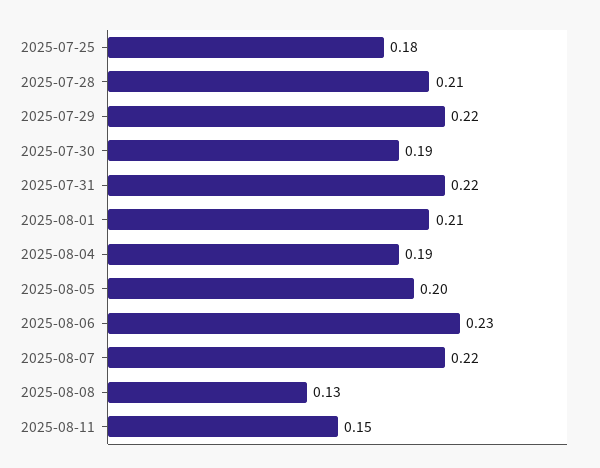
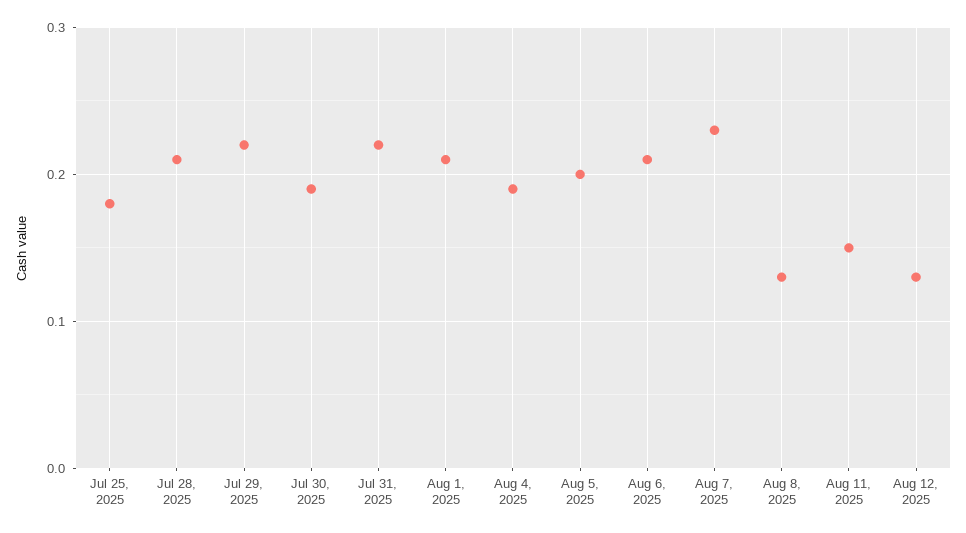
2025-08-06: 0.23 -> 0.21
2025-08-07: 0.22 -> 0.23
Aug 12, 2025: none -> 0.13

